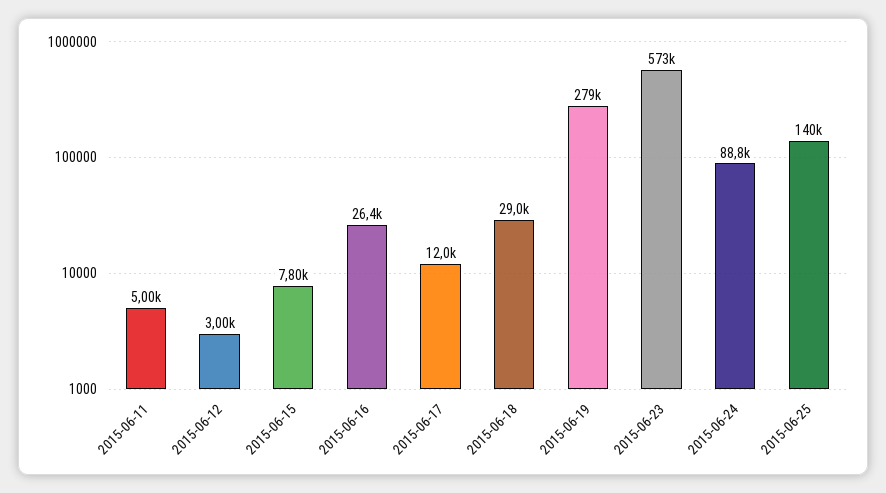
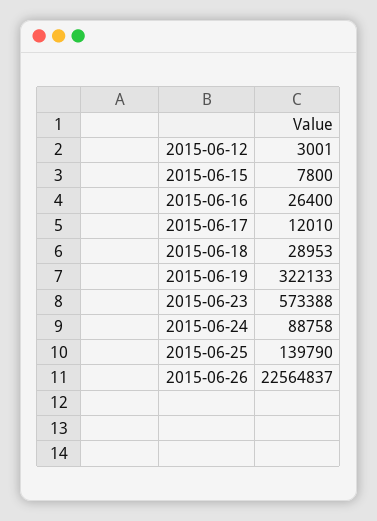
2015-06-11: 5000 -> none
2015-06-19: 279000 -> 322133
2015-06-26: none -> 22564837

